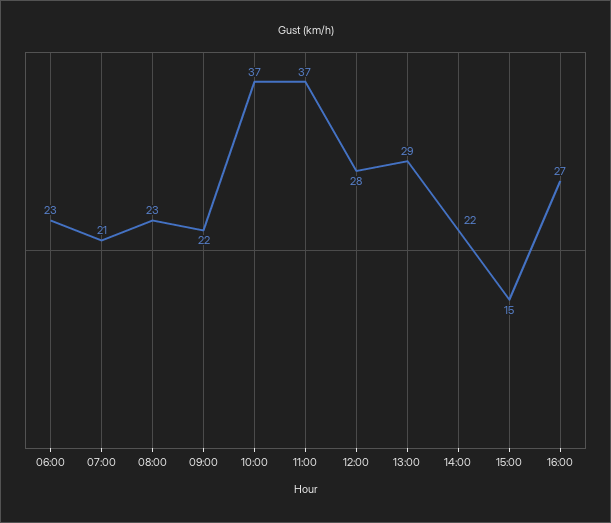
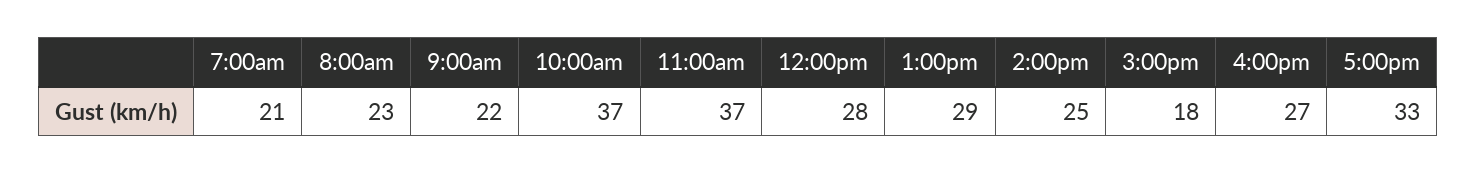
06:00: 23 -> none
14:00: 22 -> 25
15:00: 15 -> 18
5:00pm: none -> 33

